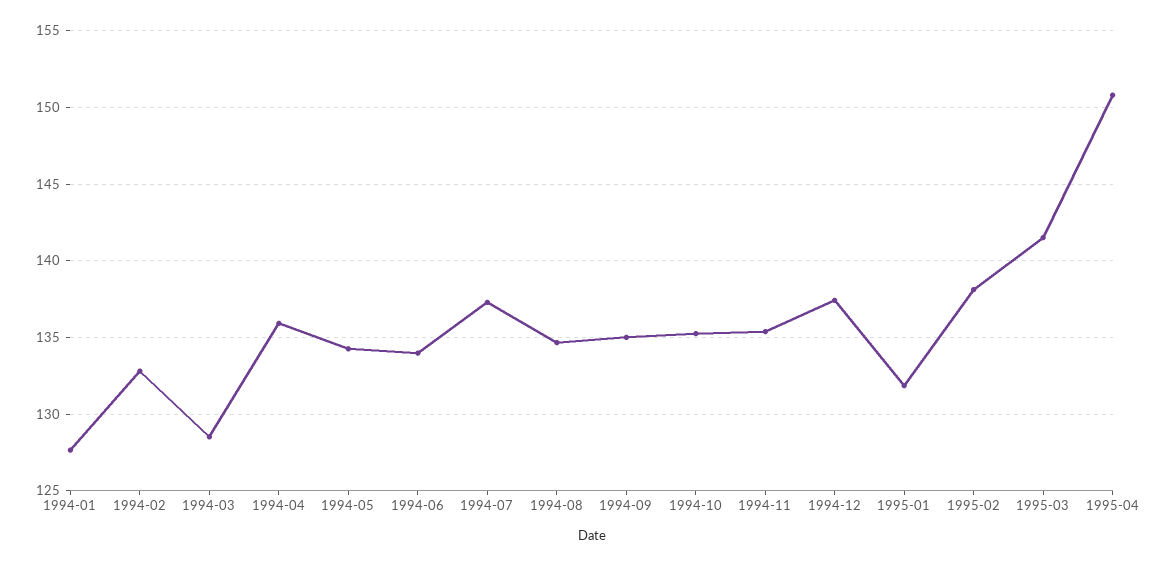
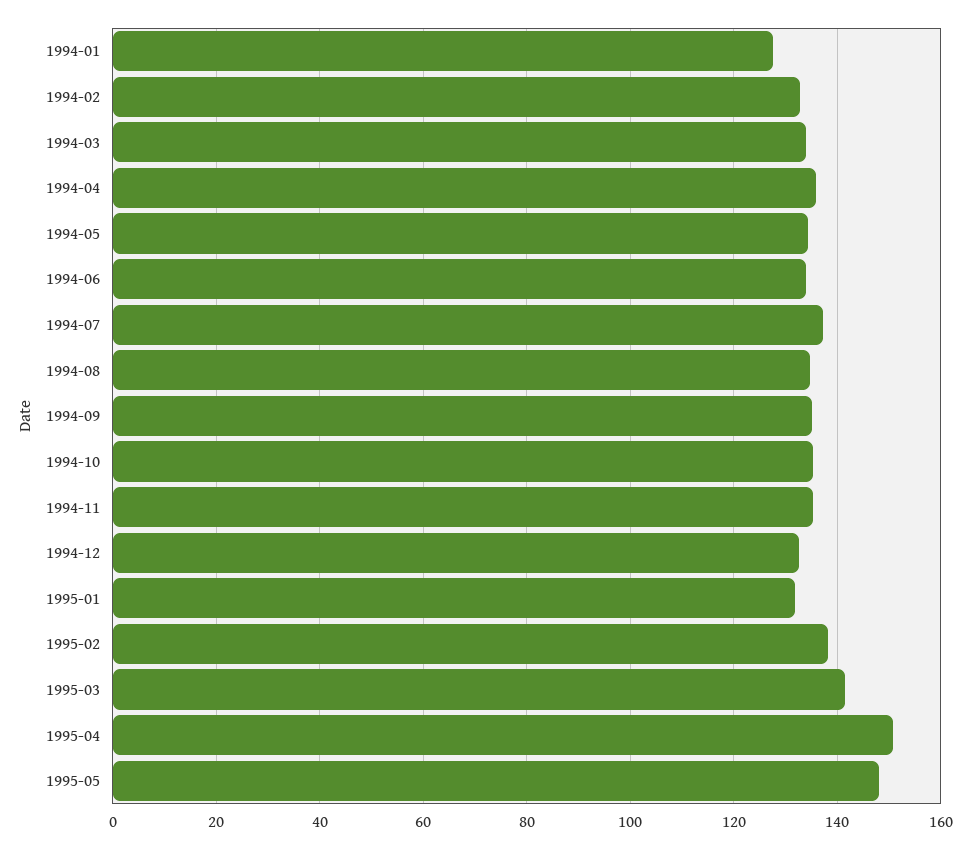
1994-03: 128.5 -> 134
1994-12: 137.5 -> 132
1995-05: none -> 148

